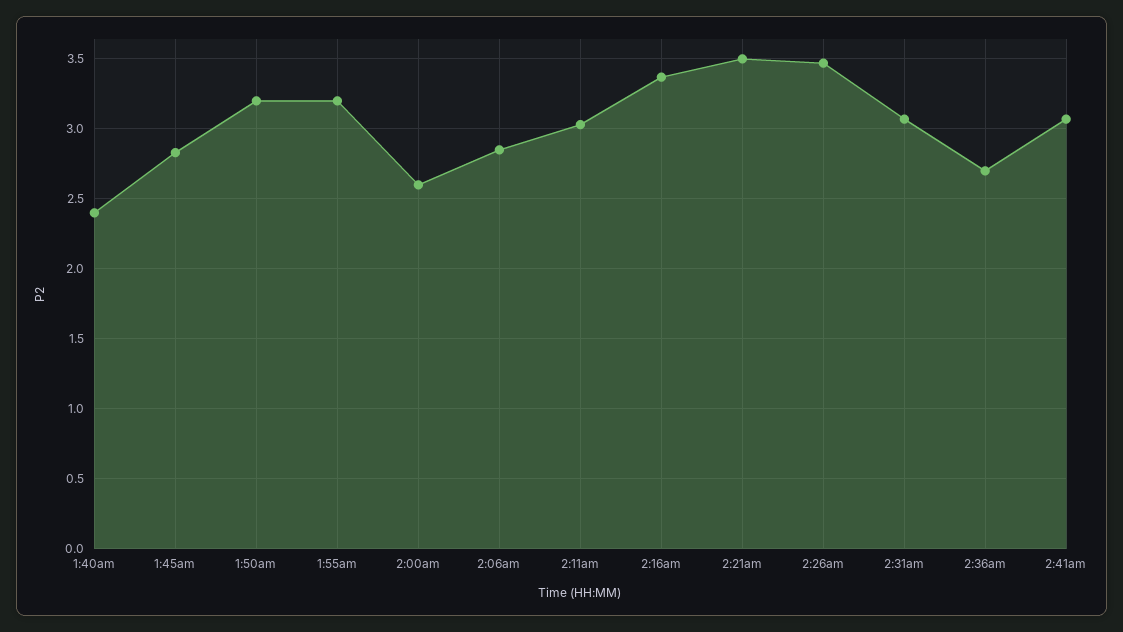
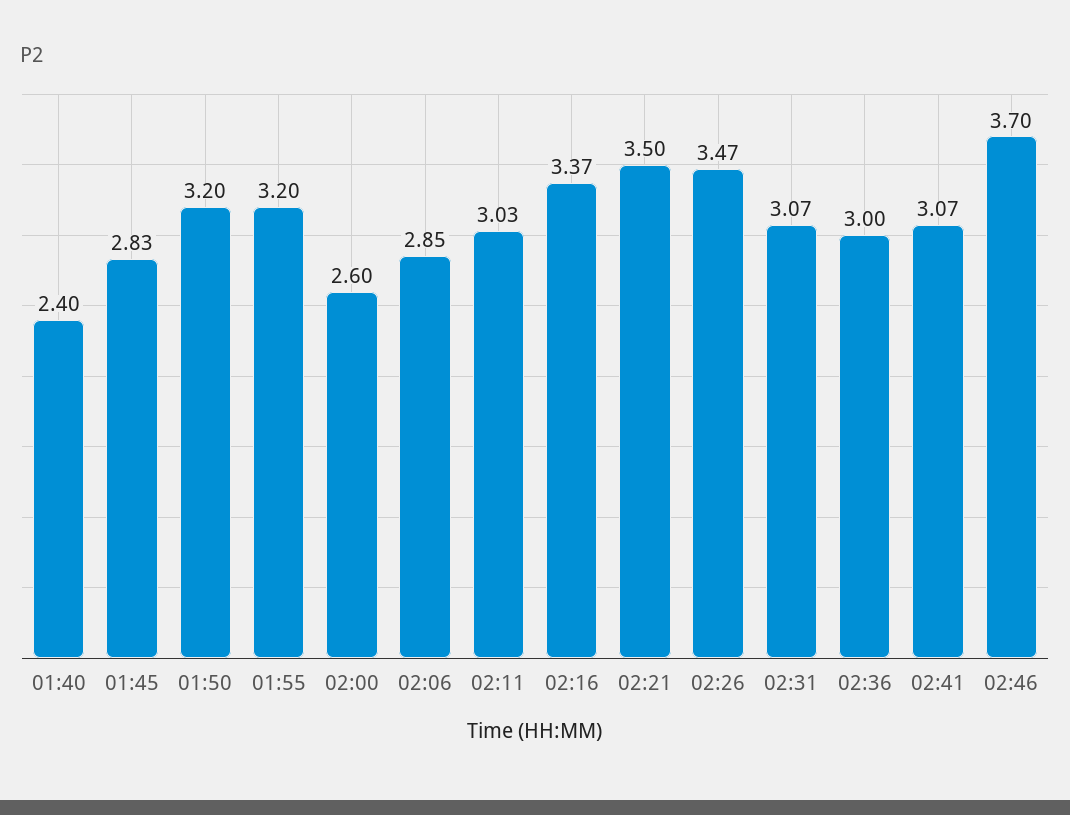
2:36am: 2.7 -> 3
02:46: none -> 3.7

